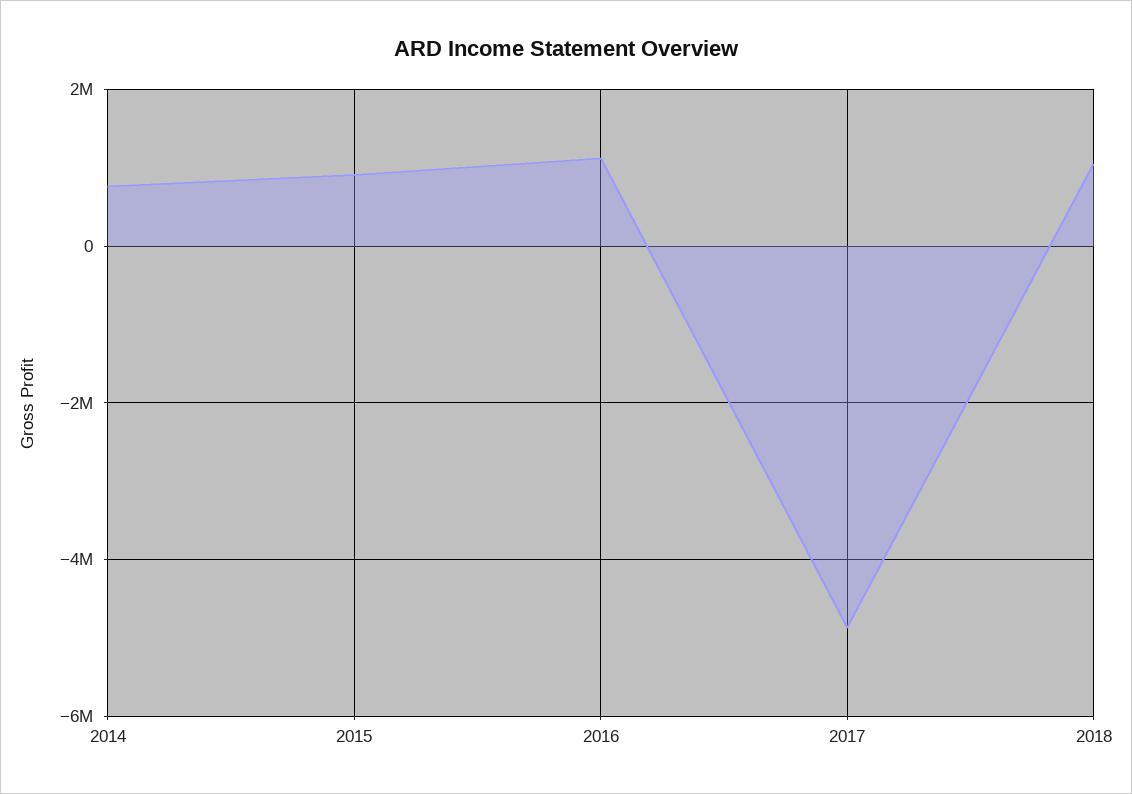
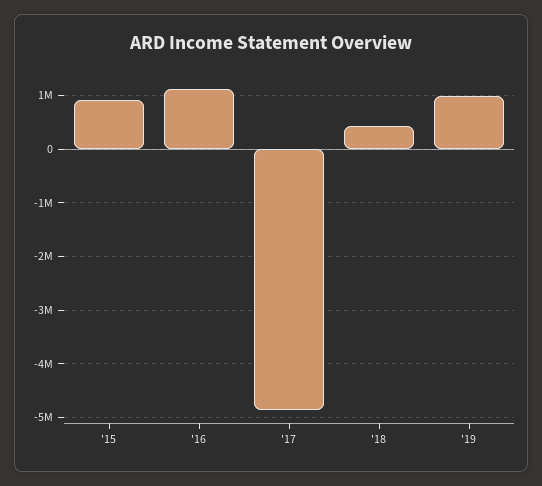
2014: 800000 -> none
2018: 1000000 -> 400000
'19: none -> 1000000

